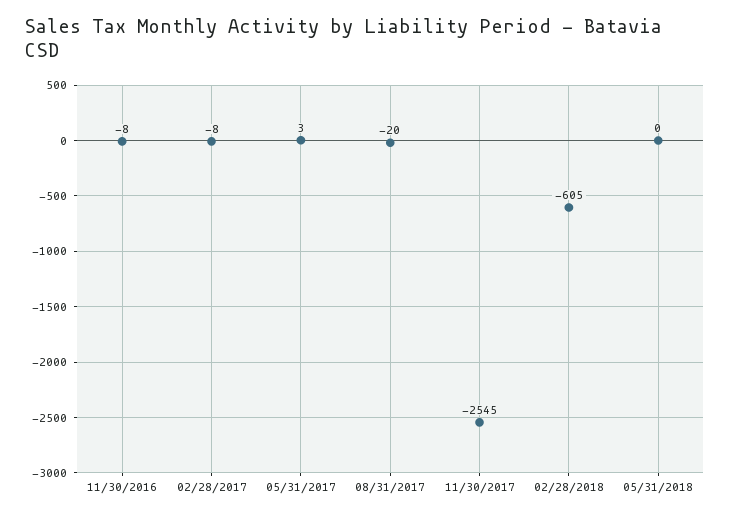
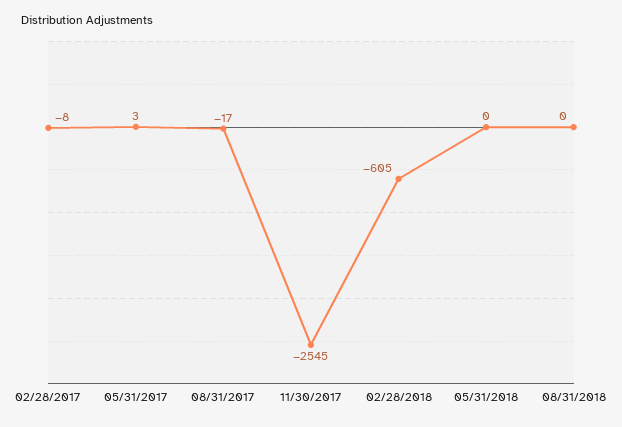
11/30/2016: -8 -> none
08/31/2017: -20 -> -17
08/31/2018: none -> 0

